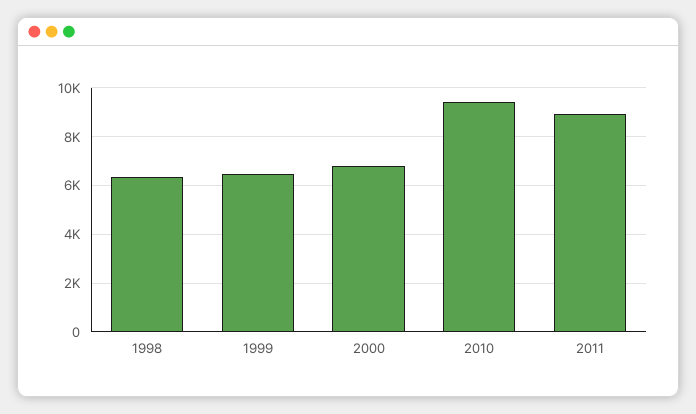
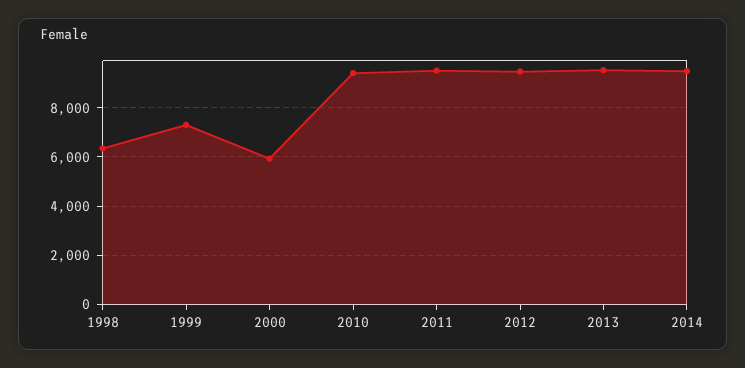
1999: 6500 -> 7250
2000: 6750 -> 6000
2011: 9000 -> 9500
2012: none -> 9500
2013: none -> 9500
2014: none -> 9500

